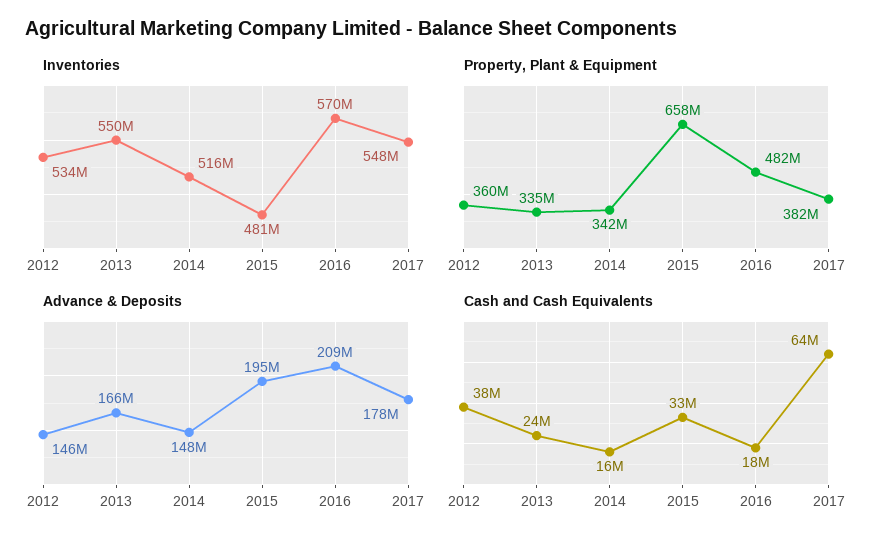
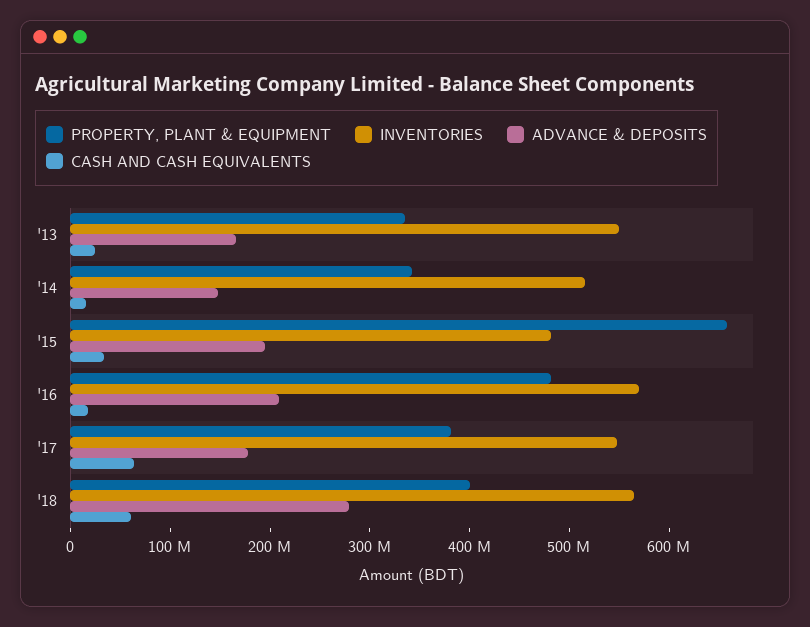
Inventories, 2012: 534000000 -> none
Property, Plant & Equipment, 2012: 360000000 -> none
Advance & Deposits, 2012: 146000000 -> none
Cash and Cash Equivalents, 2012: 38000000 -> none
Property, Plant & Equipment, '18: none -> 400000000
Inventories, '18: none -> 560000000
Advance & Deposits, '18: none -> 280000000
Cash and Cash Equivalents, '18: none -> 60000000

